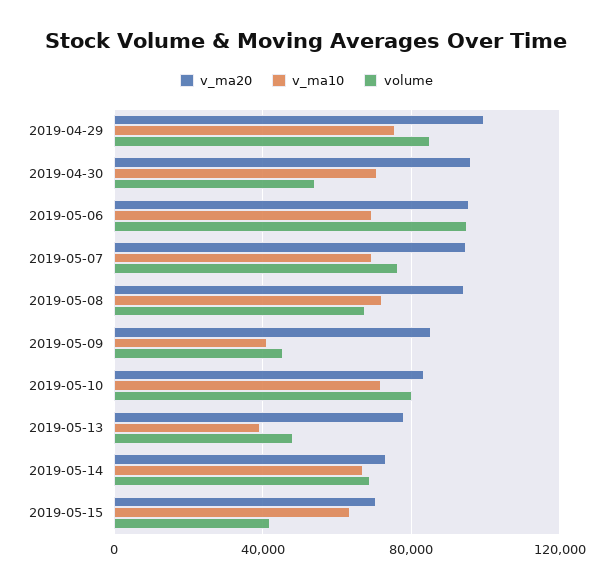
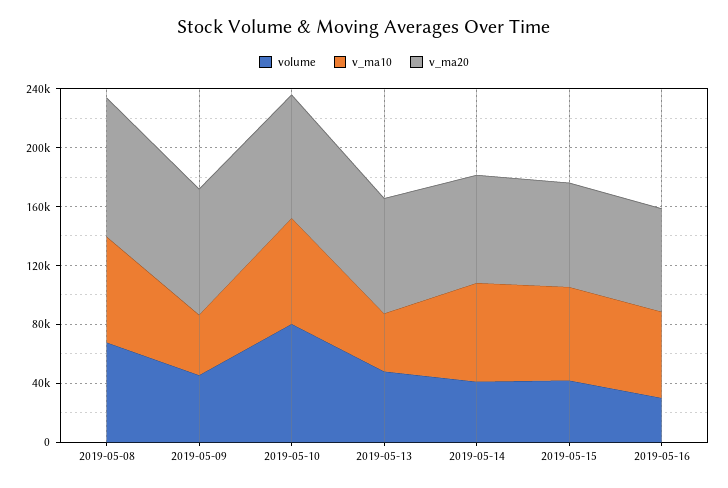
v_ma20, 2019-04-29: 100000 -> none
v_ma10, 2019-04-29: 75000 -> none
volume, 2019-04-29: 85000 -> none
v_ma20, 2019-04-30: 95000 -> none
v_ma10, 2019-04-30: 70000 -> none
volume, 2019-04-30: 55000 -> none
v_ma20, 2019-05-06: 95000 -> none
v_ma10, 2019-05-06: 70000 -> none
volume, 2019-05-06: 95000 -> none
v_ma20, 2019-05-07: 95000 -> none
v_ma10, 2019-05-07: 70000 -> none
volume, 2019-05-07: 75000 -> none
volume, 2019-05-14: 70000 -> 40000
volume, 2019-05-16: none -> 30000
v_ma10, 2019-05-16: none -> 60000
v_ma20, 2019-05-16: none -> 70000

